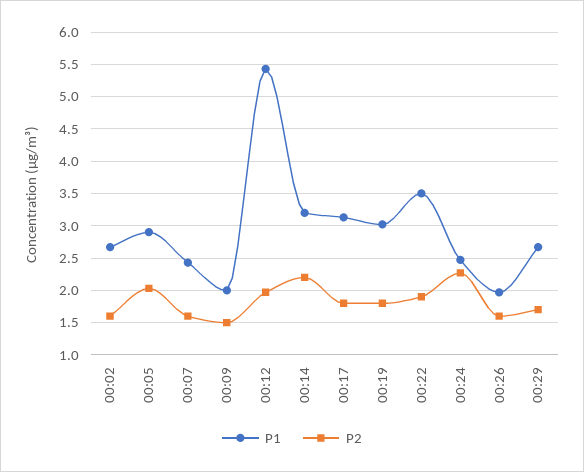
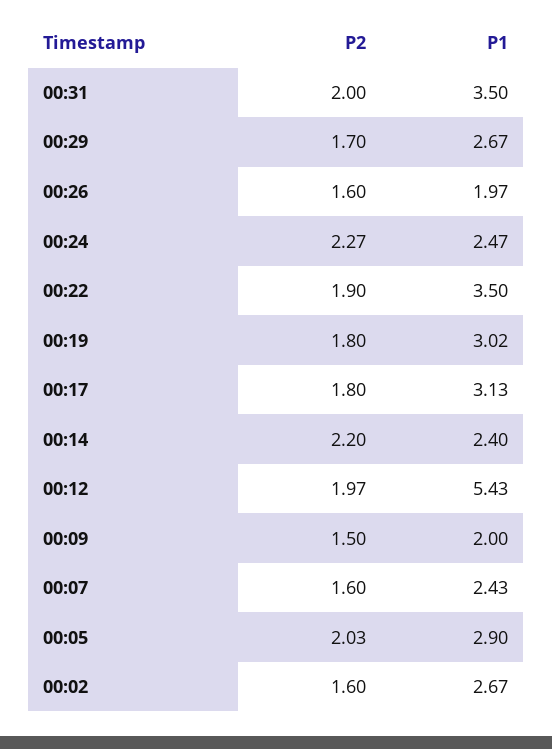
P1, 00:14: 3.2 -> 2.4
P2, 00:31: none -> 2
P1, 00:31: none -> 3.5

